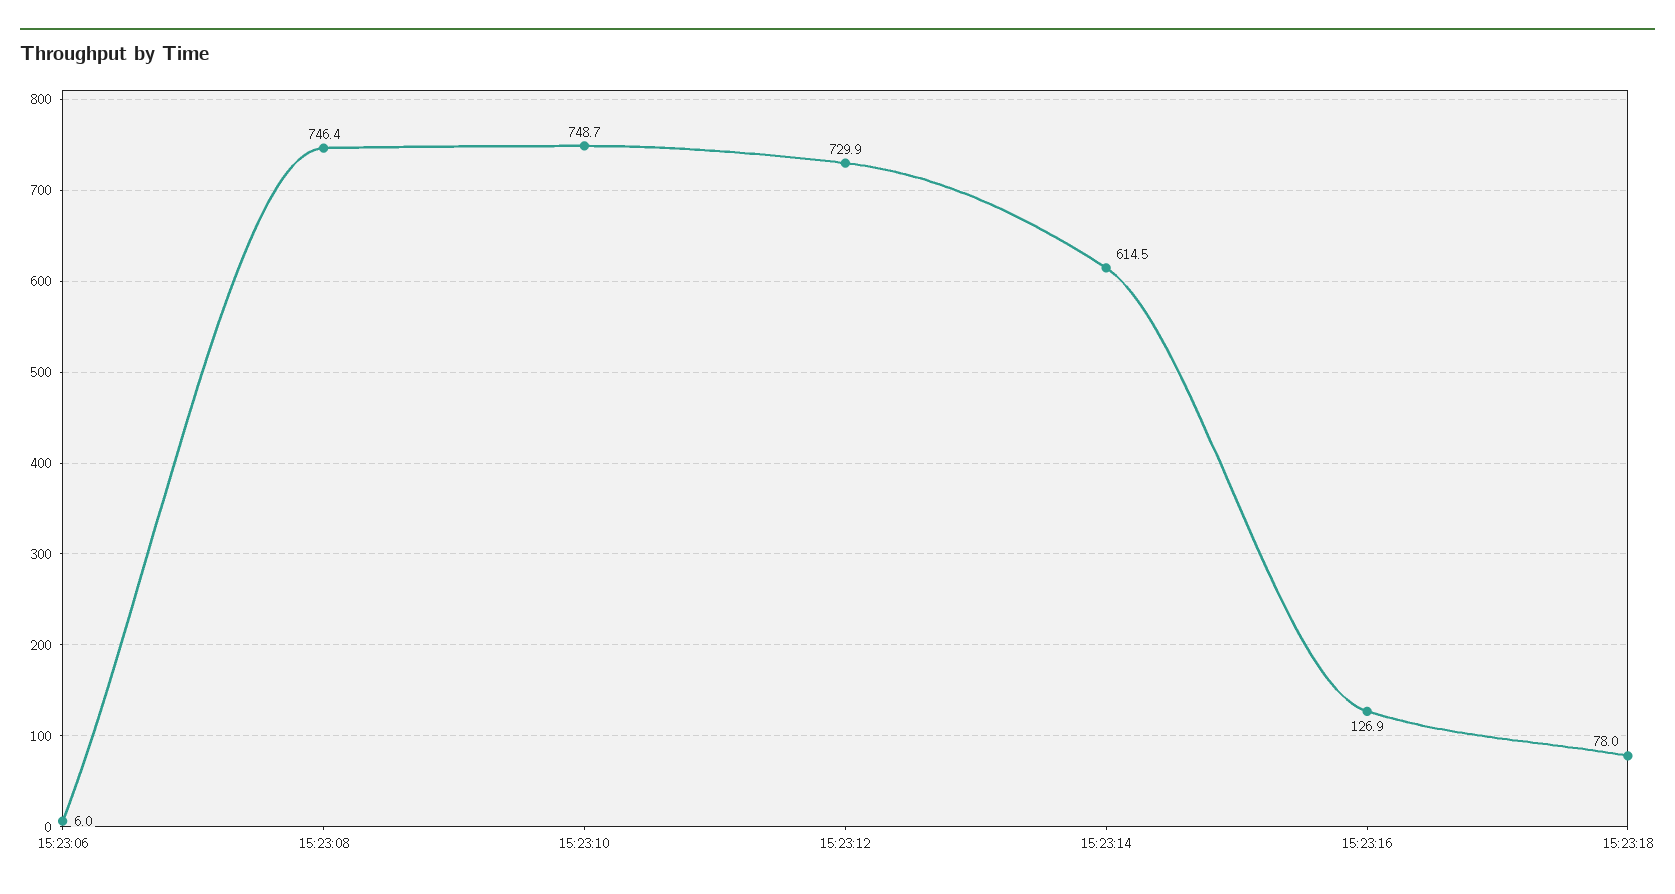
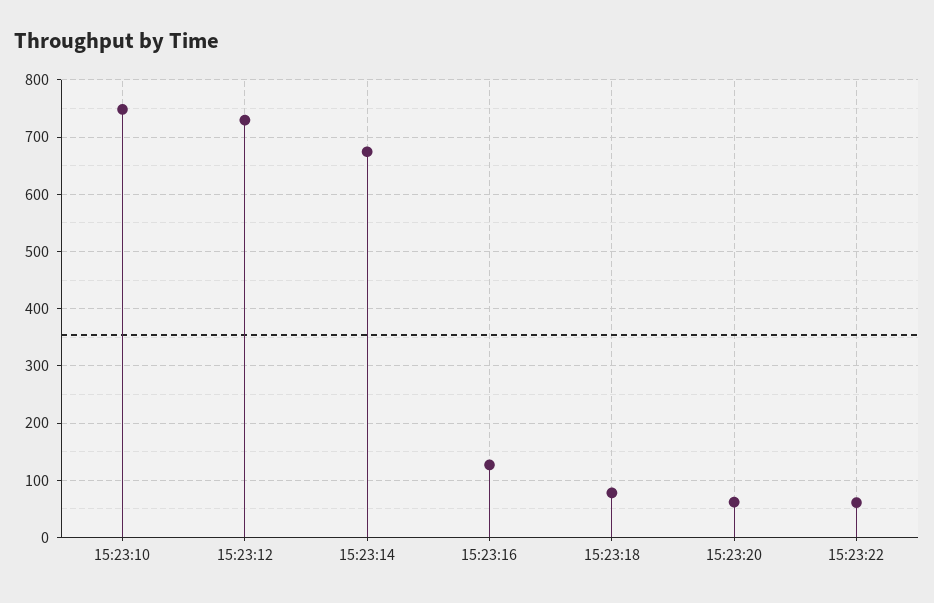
15:23:06: 6 -> none
15:23:08: 746.4 -> none
15:23:14: 614.5 -> 680
15:23:20: none -> 60
15:23:22: none -> 60

